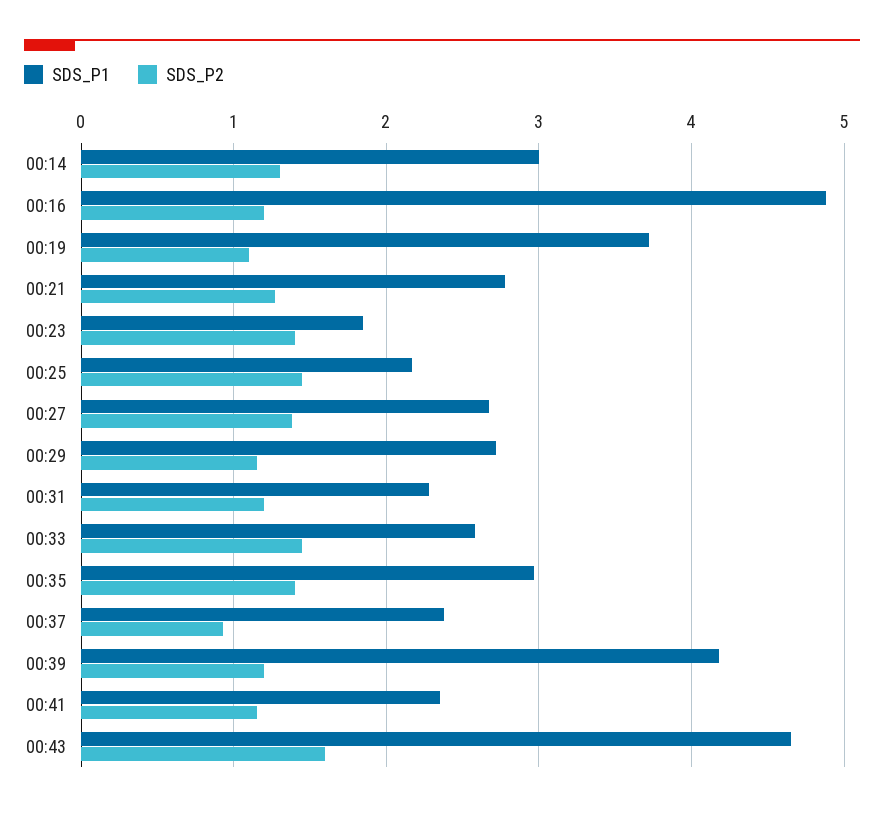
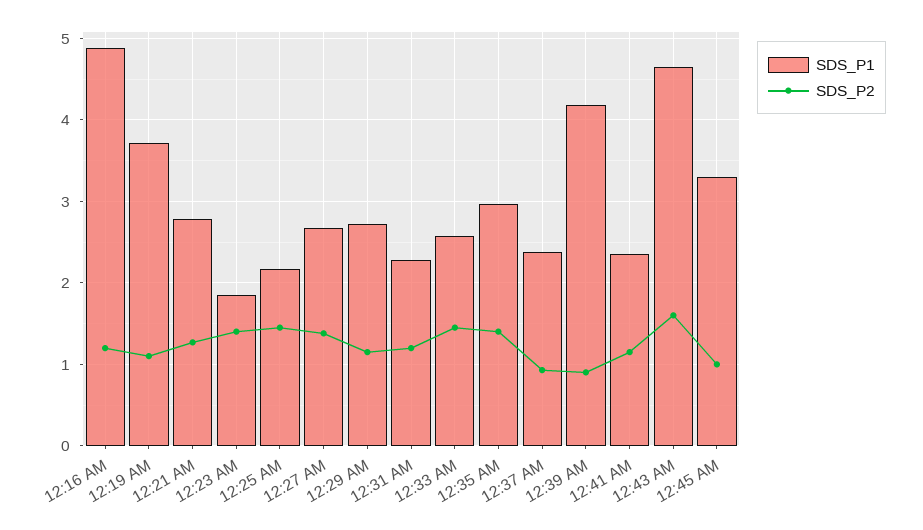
SDS_P1, 00:14: 3 -> none
SDS_P2, 00:14: 1.3 -> none
SDS_P2, 00:39: 1.2 -> 0.9
SDS_P1, 12:45 AM: none -> 3.3
SDS_P2, 12:45 AM: none -> 1

